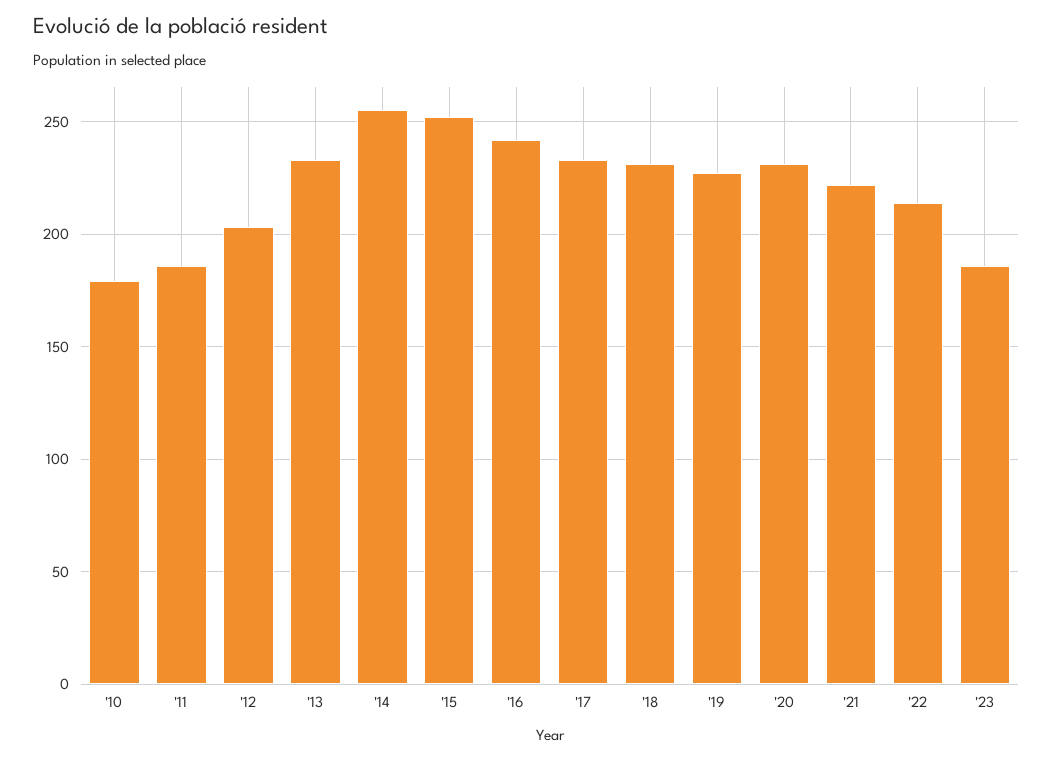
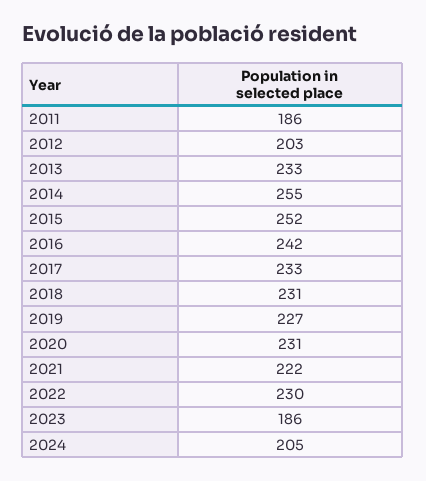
'10: 180 -> none
'22: 215 -> 230
2024: none -> 205

